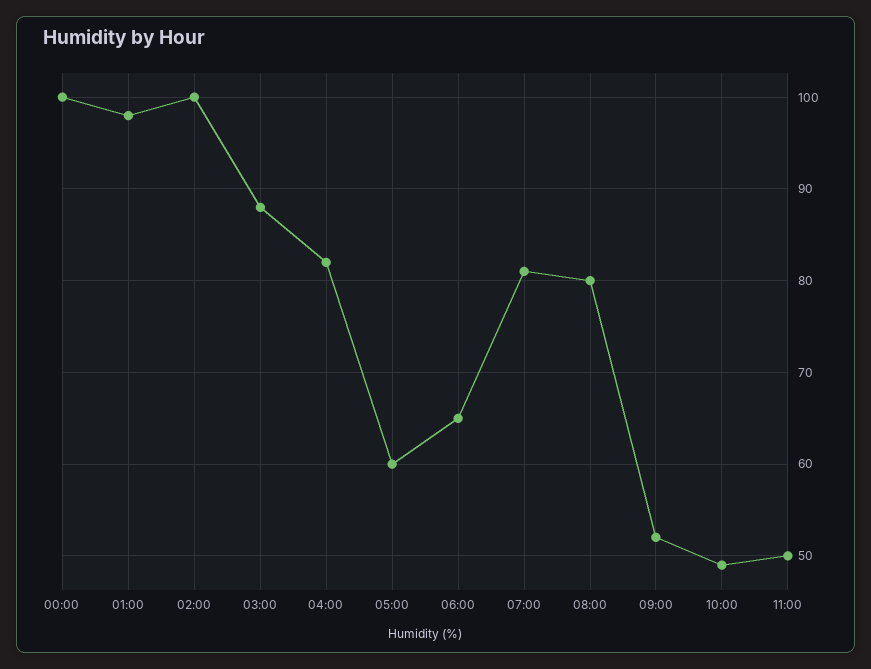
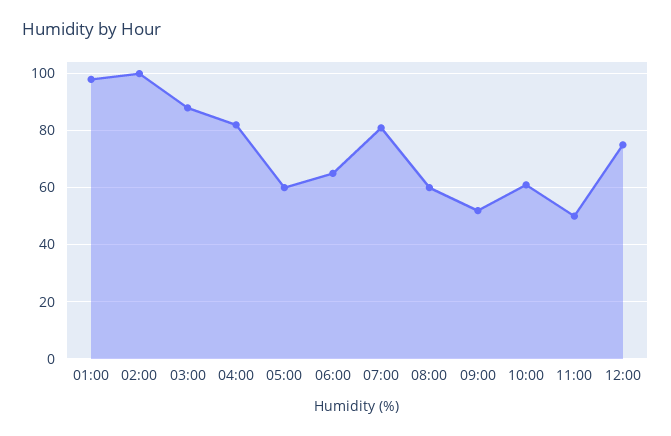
00:00: 100 -> none
08:00: 80 -> 60
10:00: 49 -> 60
12:00: none -> 75

